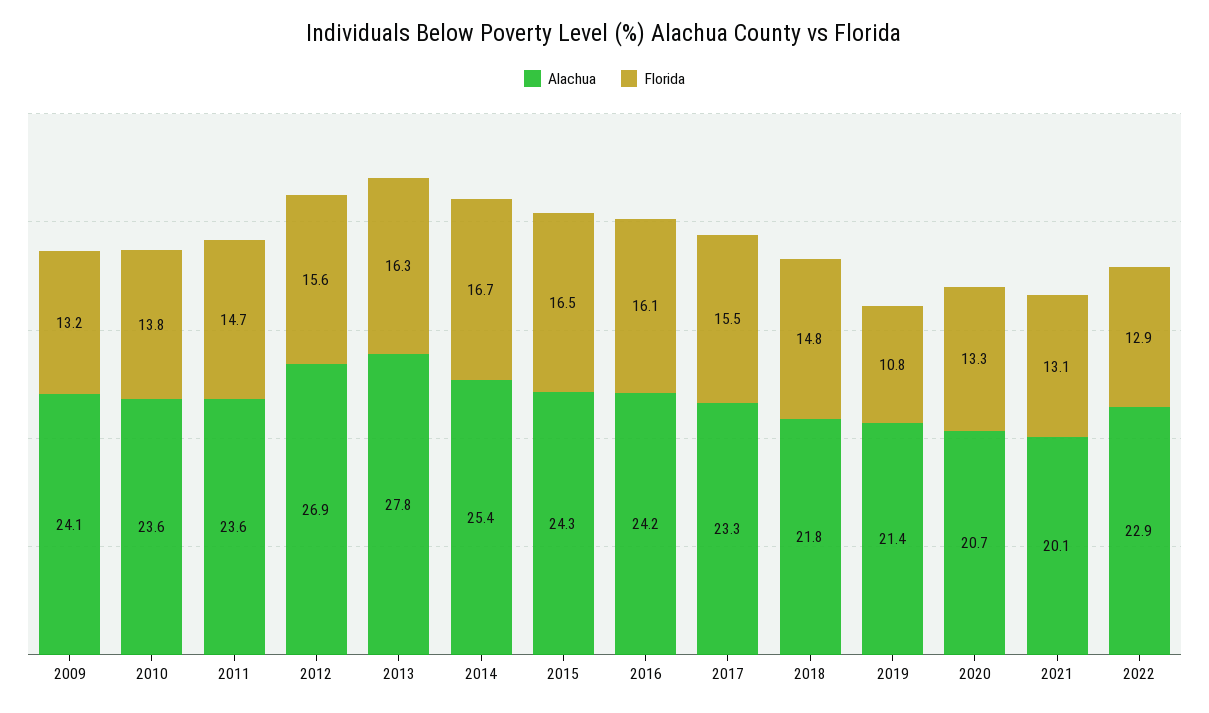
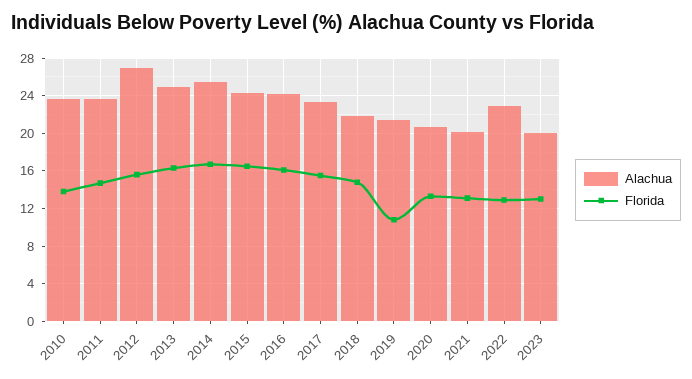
Alachua, 2009: 24.1 -> none
Florida, 2009: 13.2 -> none
Alachua, 2013: 27.8 -> 25
Alachua, 2023: none -> 20
Florida, 2023: none -> 13

